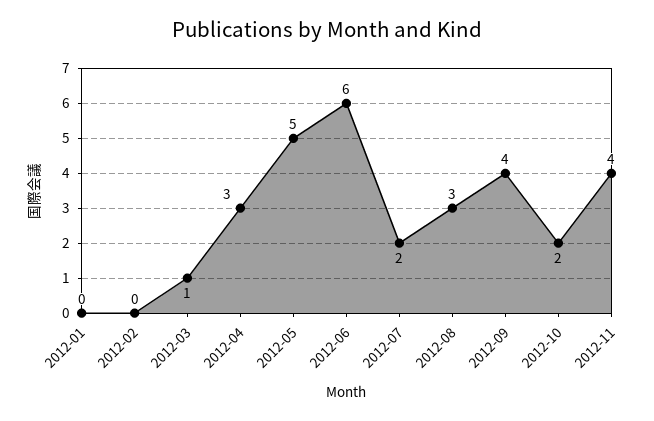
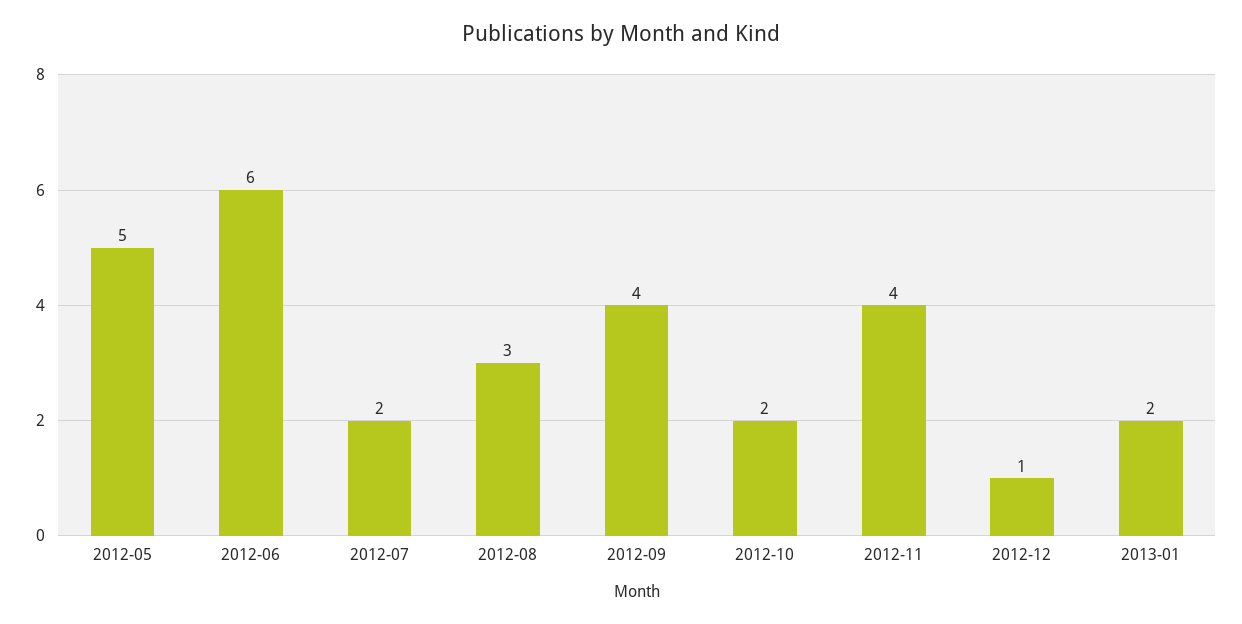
2012-01: 0 -> none
2012-02: 0 -> none
2012-03: 1 -> none
2012-04: 3 -> none
2012-12: none -> 1
2013-01: none -> 2

